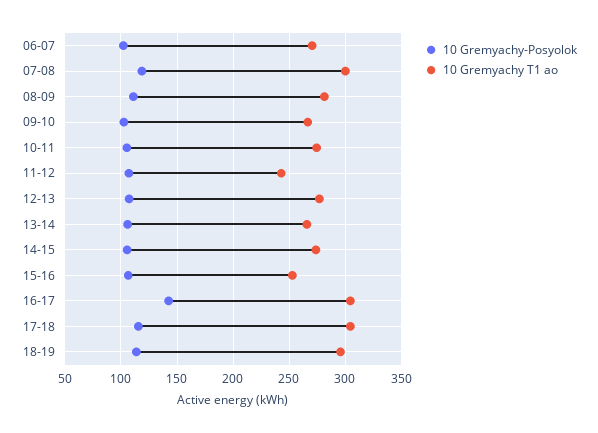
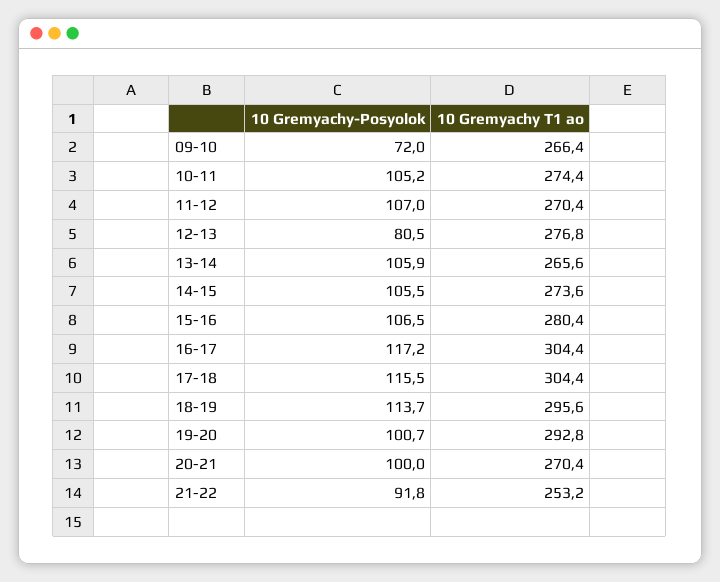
10 Gremyachy-Posyolok, 06-07: 100 -> none
10 Gremyachy T1 ao, 06-07: 270 -> none
10 Gremyachy-Posyolok, 07-08: 120 -> none
10 Gremyachy T1 ao, 07-08: 300 -> none
10 Gremyachy-Posyolok, 08-09: 110 -> none
10 Gremyachy T1 ao, 08-09: 280 -> none
10 Gremyachy-Posyolok, 09-10: 100 -> 72
10 Gremyachy T1 ao, 11-12: 240 -> 270.4
10 Gremyachy-Posyolok, 12-13: 110 -> 80.5
10 Gremyachy T1 ao, 15-16: 250 -> 280.4
10 Gremyachy-Posyolok, 16-17: 140 -> 117.2
10 Gremyachy-Posyolok, 19-20: none -> 100.7
10 Gremyachy T1 ao, 19-20: none -> 292.8
10 Gremyachy-Posyolok, 20-21: none -> 100
10 Gremyachy T1 ao, 20-21: none -> 270.4
10 Gremyachy-Posyolok, 21-22: none -> 91.8
10 Gremyachy T1 ao, 21-22: none -> 253.2

